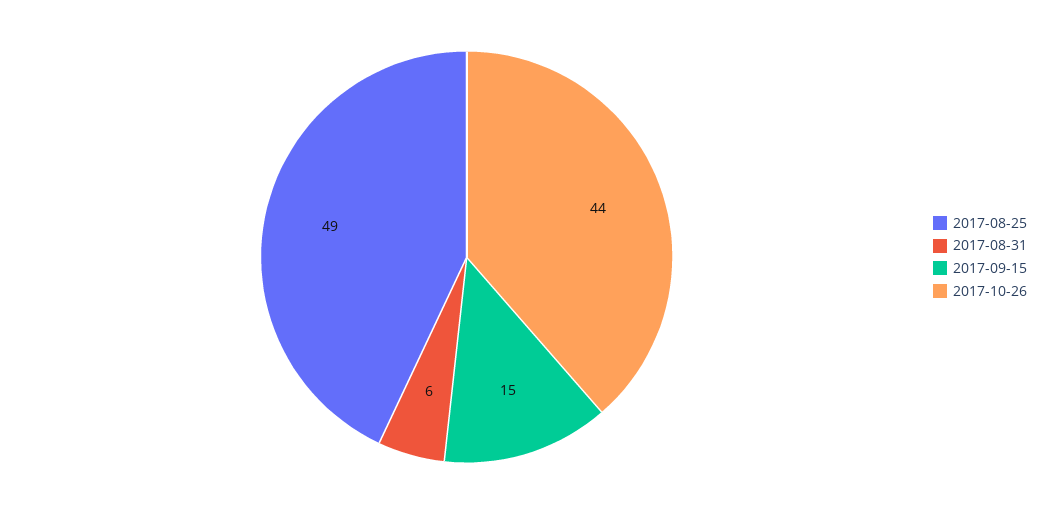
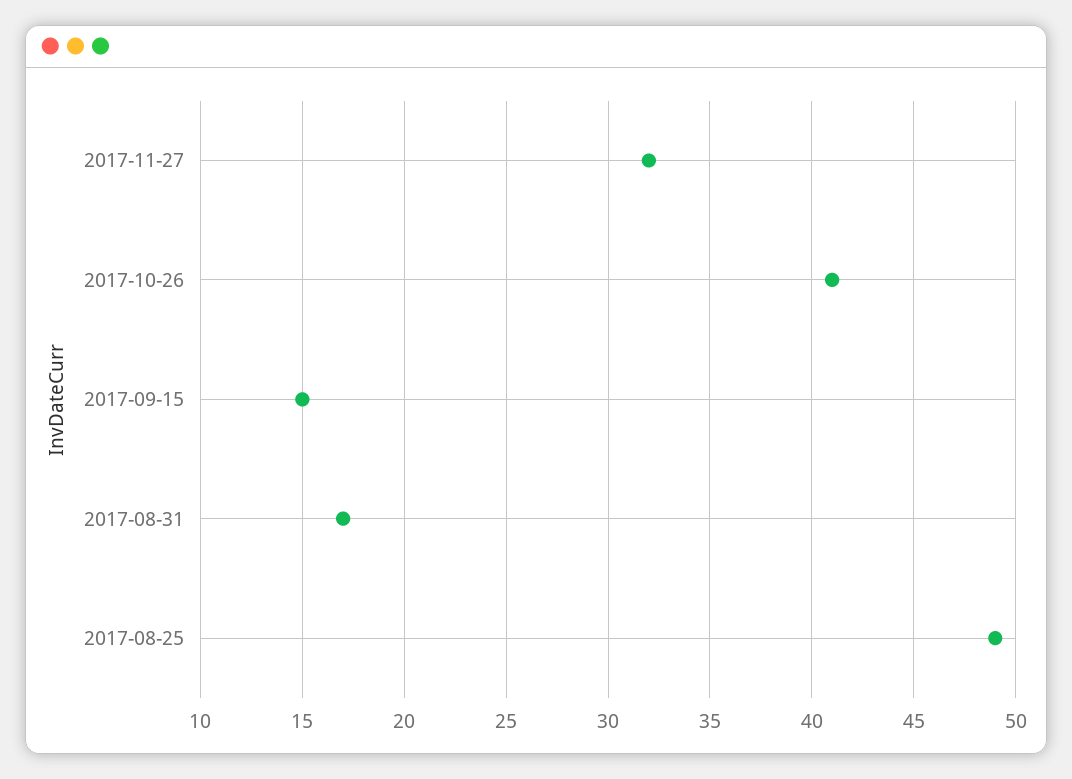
2017-08-31: 6 -> 17
2017-10-26: 44 -> 41
2017-11-27: none -> 32

